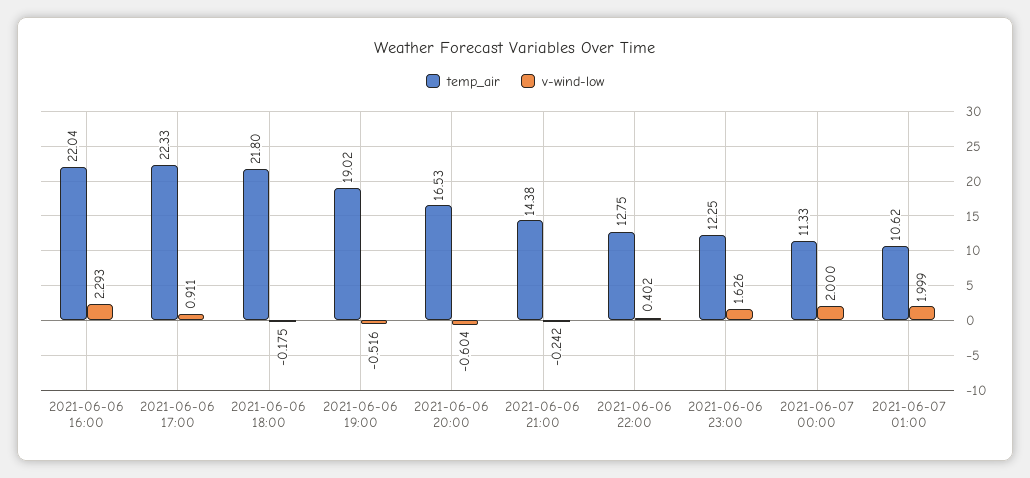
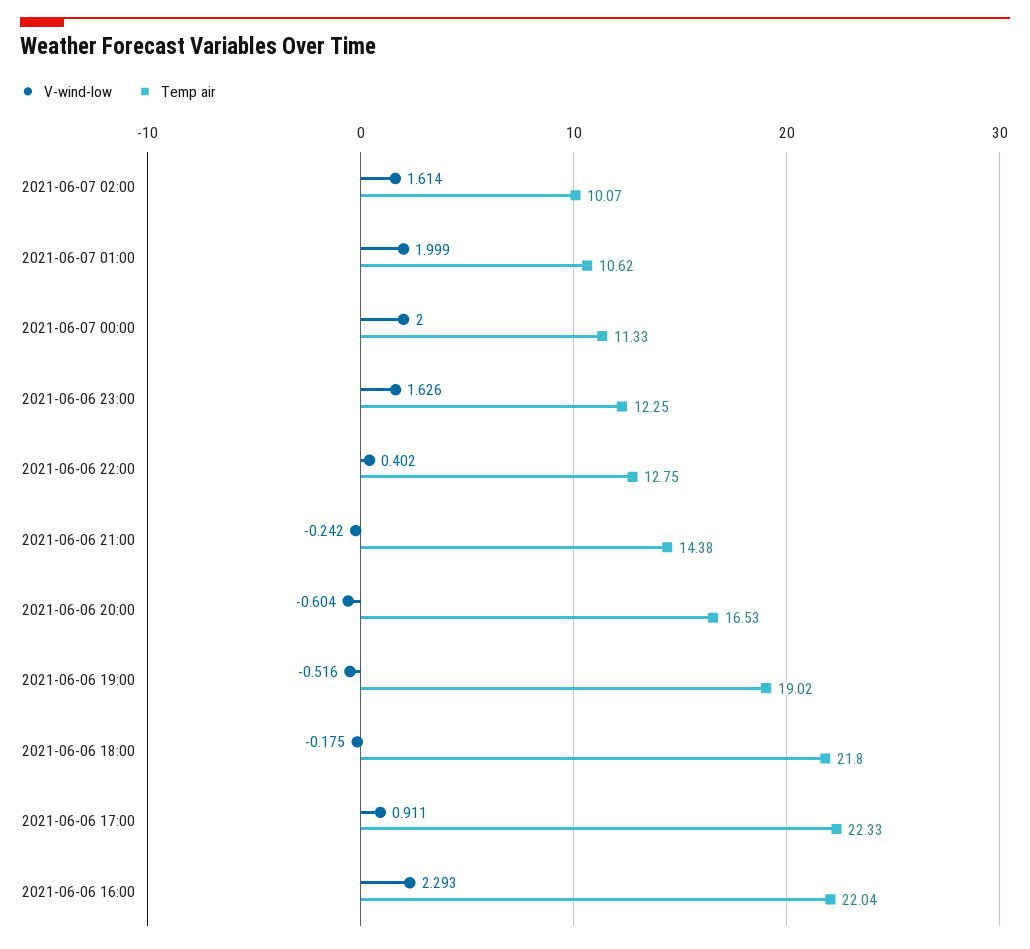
v-wind-low, 2021-06-07 02:00: none -> 1.614
temp_air, 2021-06-07 02:00: none -> 10.07

